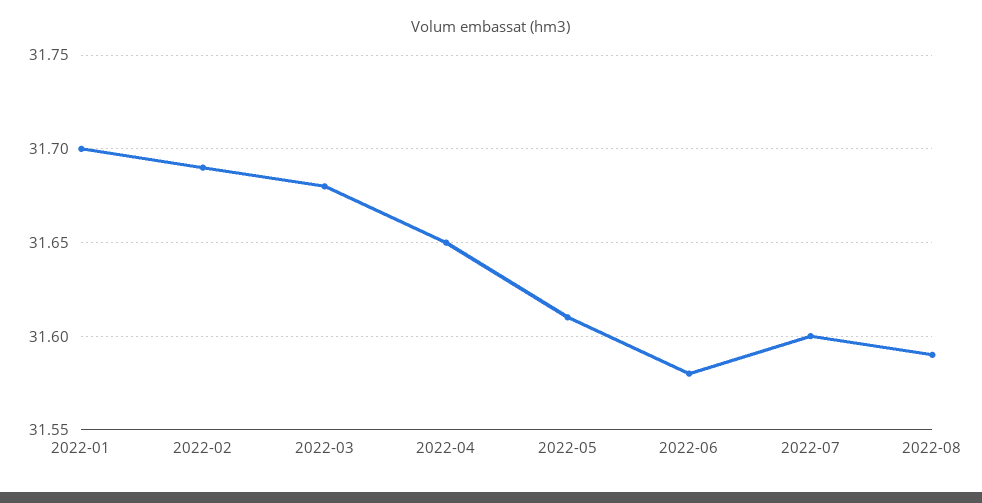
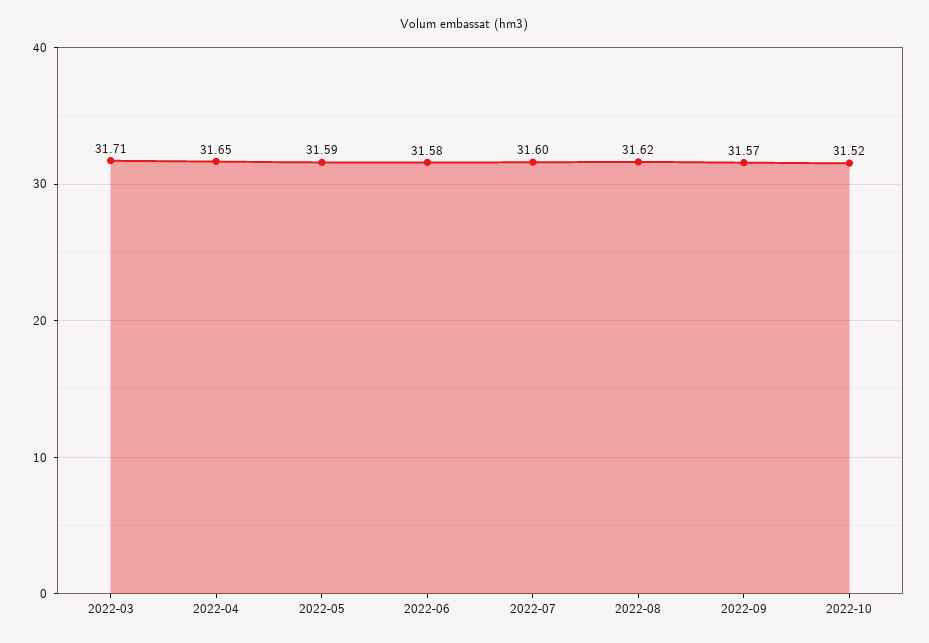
2022-01: 31.7 -> none
2022-02: 31.69 -> none
2022-03: 31.68 -> 31.71
2022-05: 31.61 -> 31.59
2022-08: 31.59 -> 31.62
2022-09: none -> 31.57
2022-10: none -> 31.52

